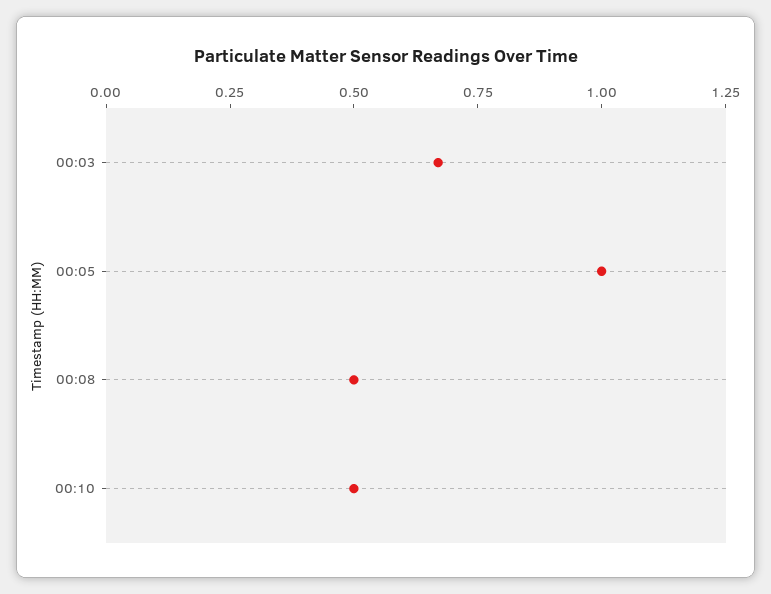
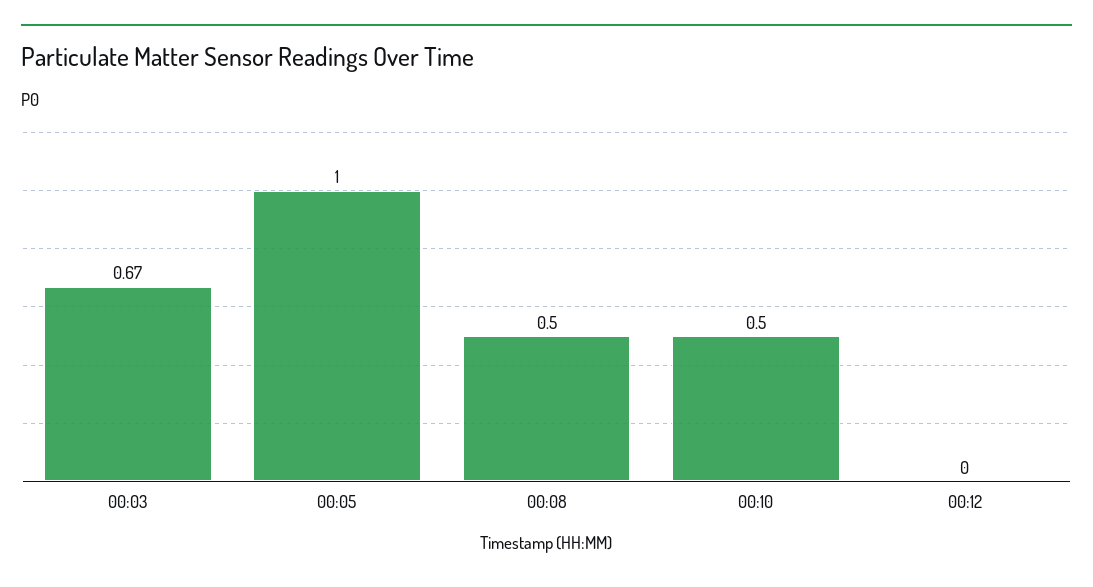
00:12: none -> 0

